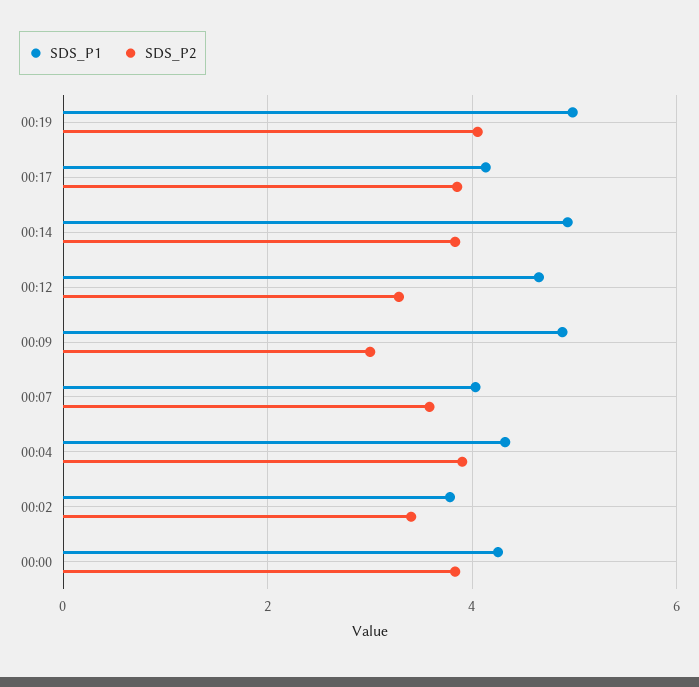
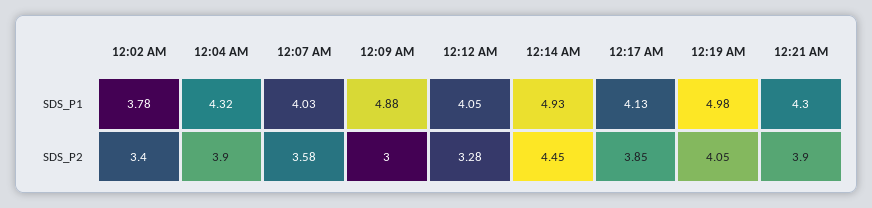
SDS_P2, 00:14: 3.8 -> 4.45
SDS_P1, 00:12: 4.6 -> 4.05
SDS_P1, 00:00: 4.2 -> none
SDS_P2, 00:00: 3.8 -> none
SDS_P1, 12:21 AM: none -> 4.3
SDS_P2, 12:21 AM: none -> 3.9

